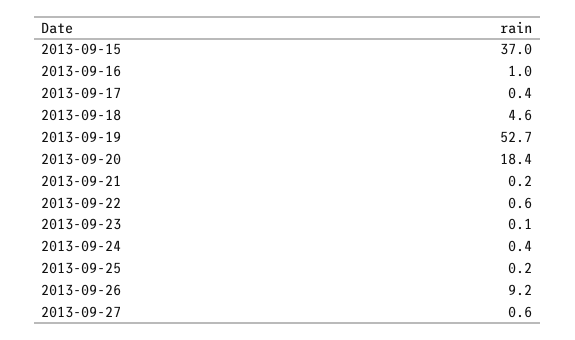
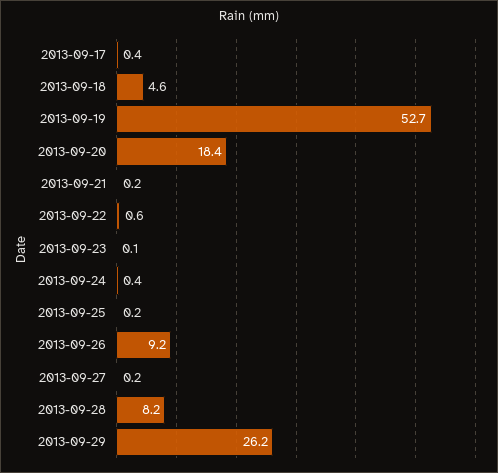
2013-09-15: 37 -> none
2013-09-16: 1 -> none
2013-09-27: 0.6 -> 0.2
2013-09-28: none -> 8.2
2013-09-29: none -> 26.2

